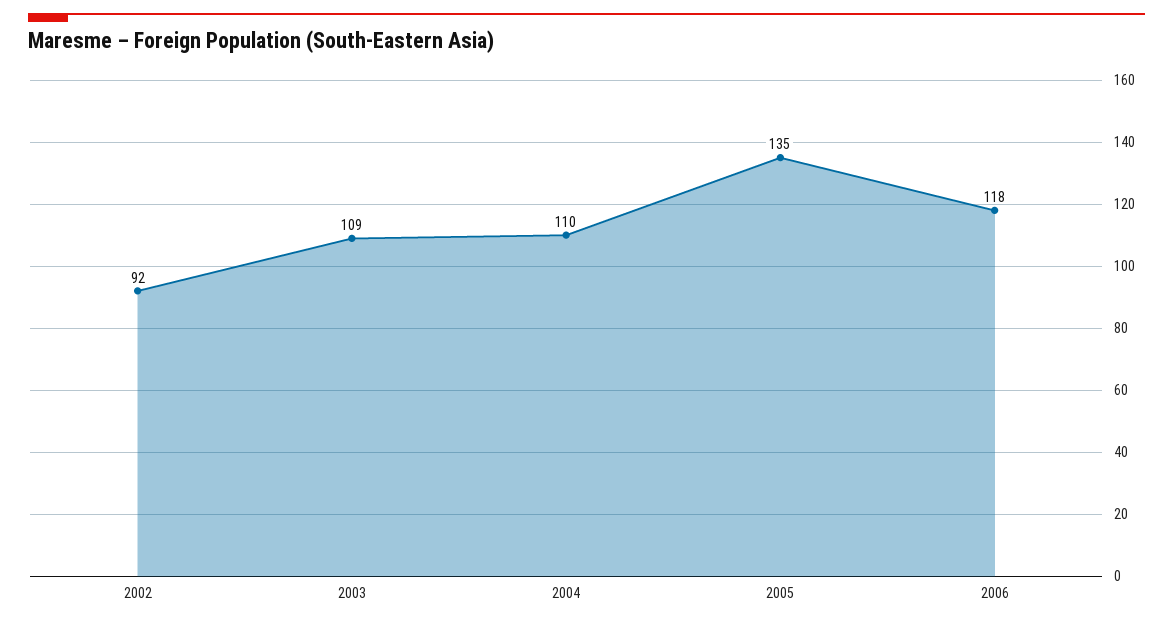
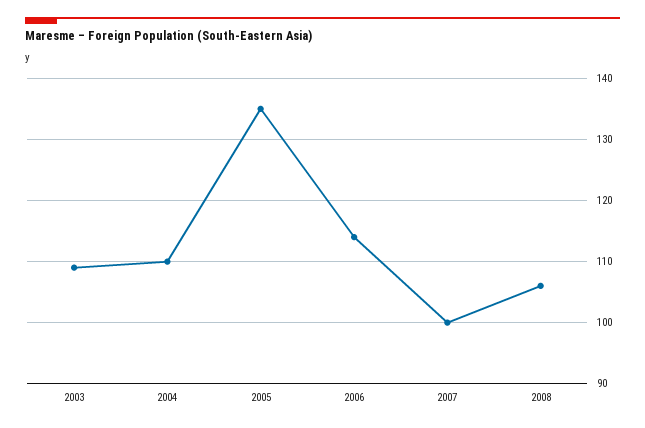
2002: 92 -> none
2006: 118 -> 114
2007: none -> 100
2008: none -> 106

